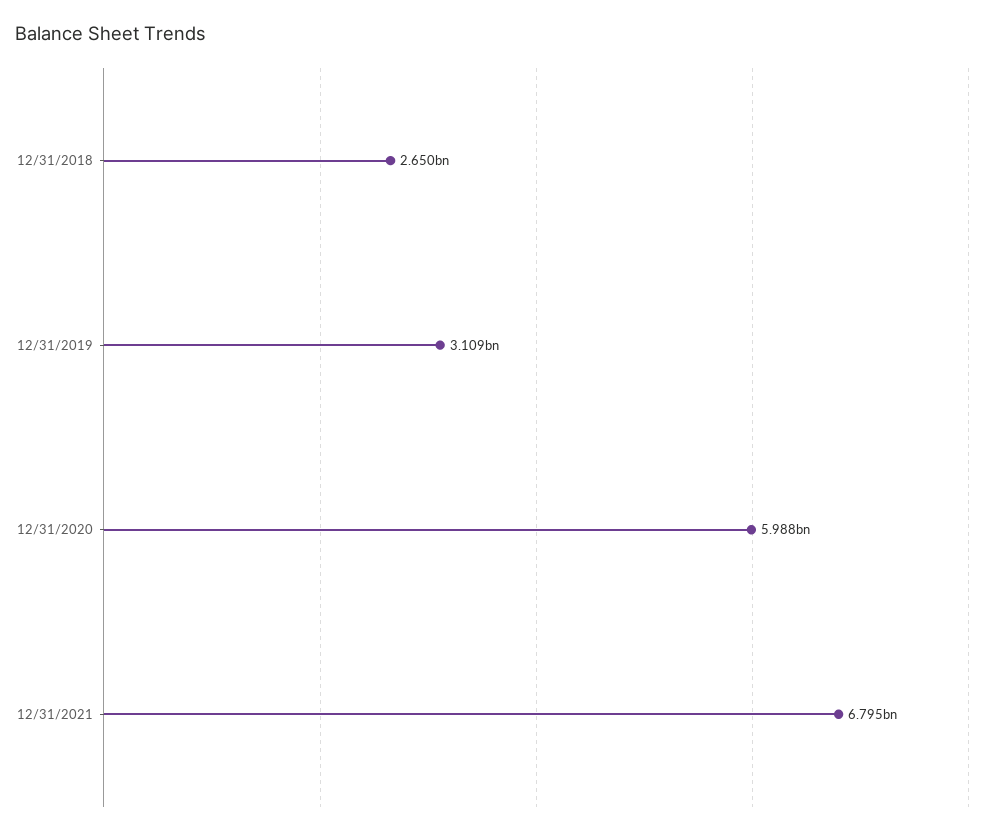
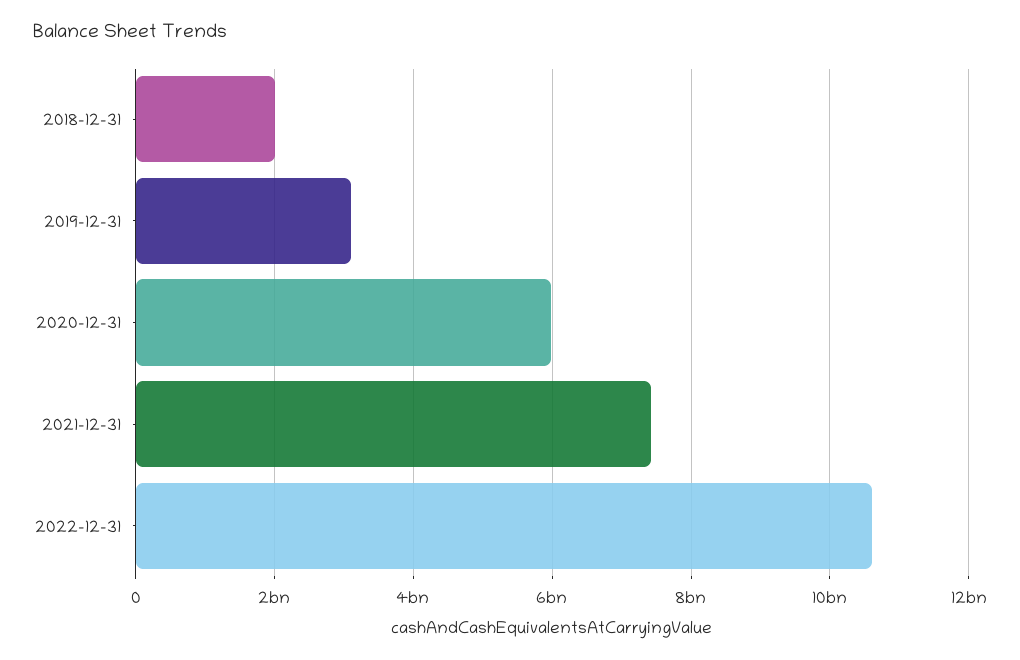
12/31/2018: 2650000000 -> 2000000000
12/31/2021: 6795000000 -> 7400000000
2022-12-31: none -> 10600000000

